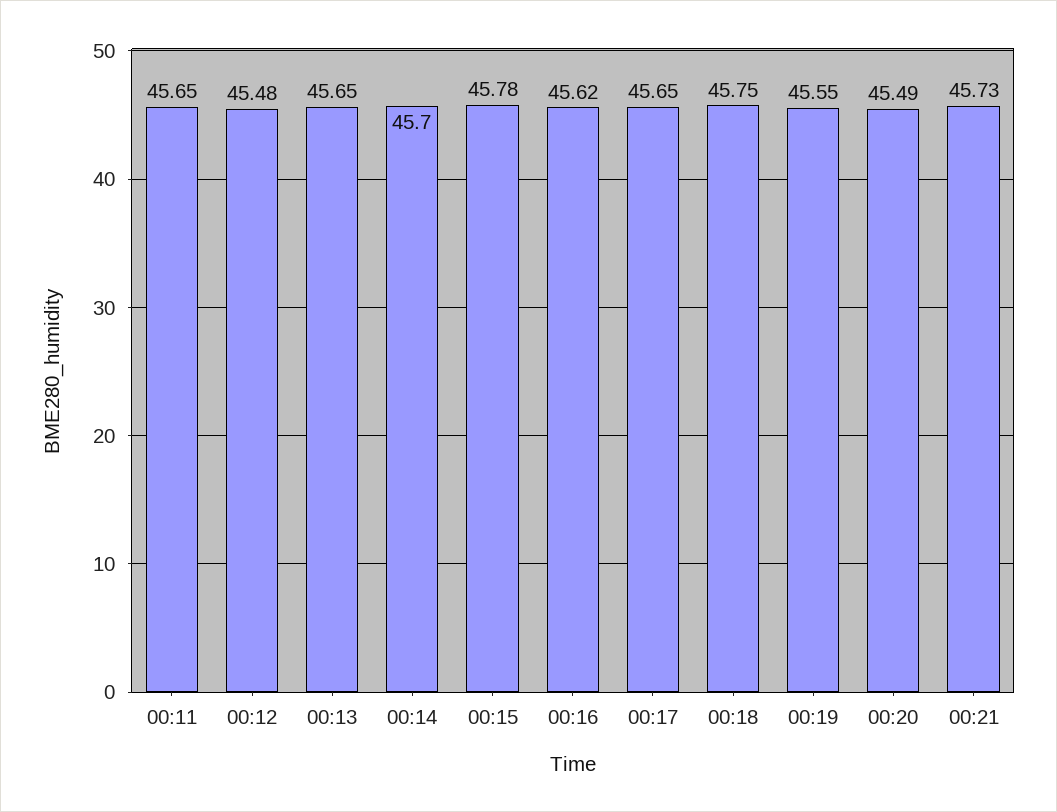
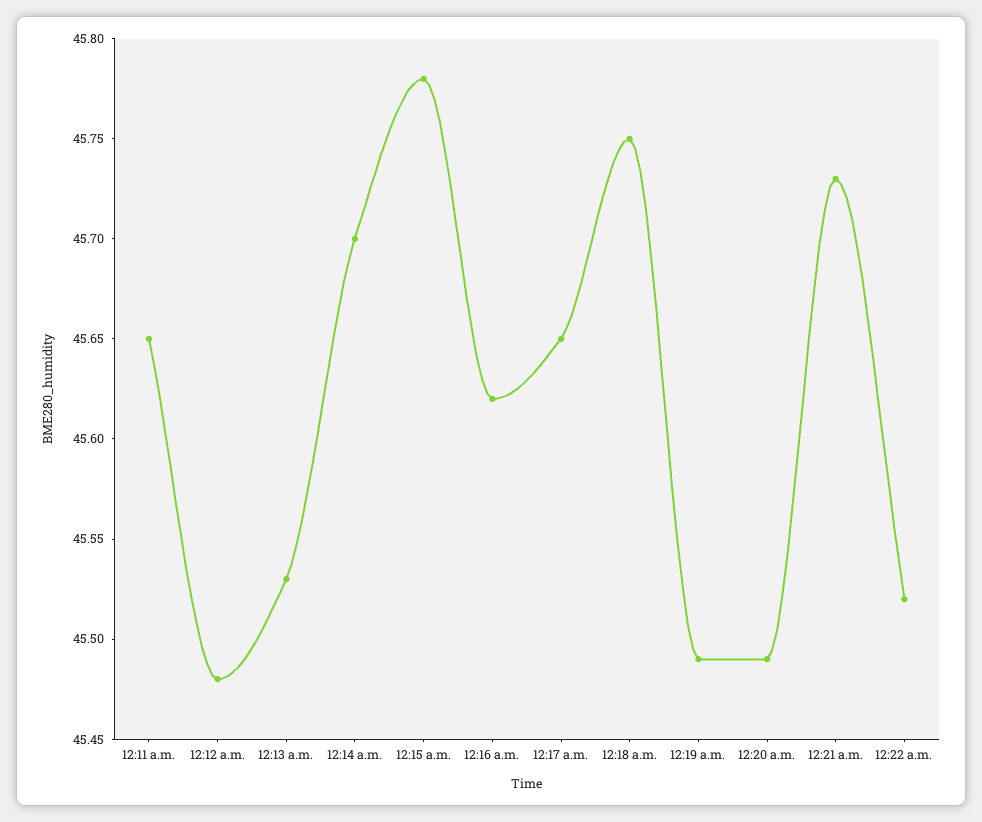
00:13: 45.65 -> 45.53
00:19: 45.55 -> 45.49
12:22 a.m.: none -> 45.52

